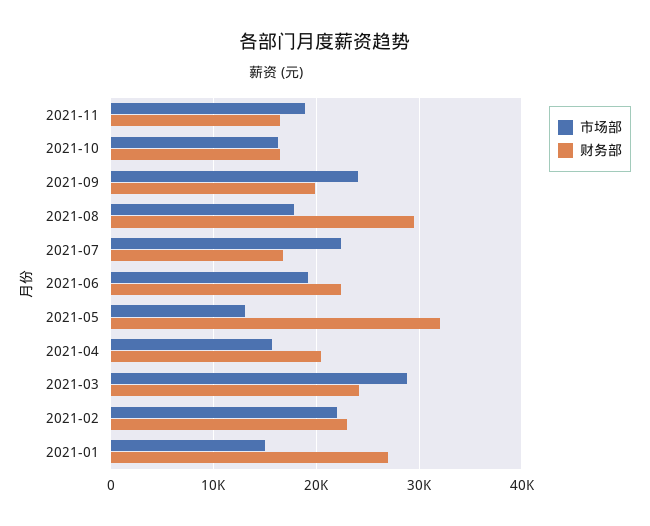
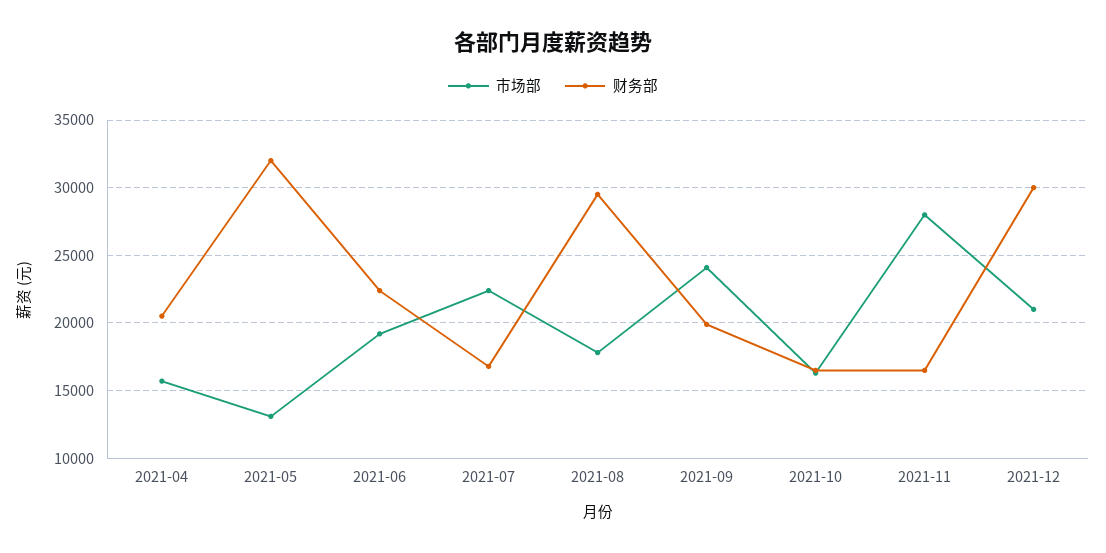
市场部, 2021-11: 19000 -> 28000
市场部, 2021-03: 29000 -> none
财务部, 2021-03: 24000 -> none
市场部, 2021-02: 22000 -> none
财务部, 2021-02: 23000 -> none
市场部, 2021-01: 15000 -> none
财务部, 2021-01: 27000 -> none
市场部, 2021-12: none -> 21000
财务部, 2021-12: none -> 30000

